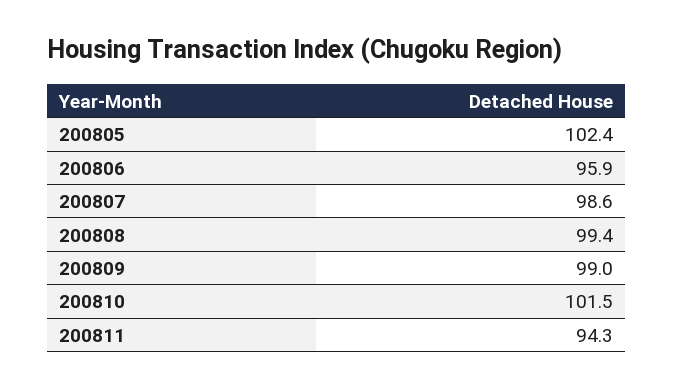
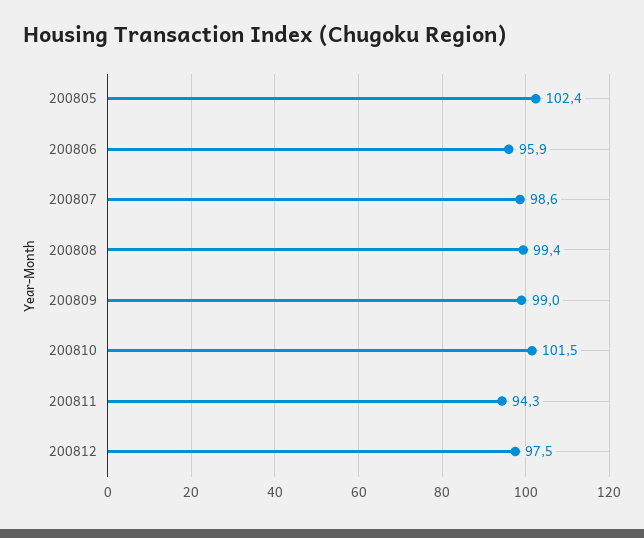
200812: none -> 97.5

